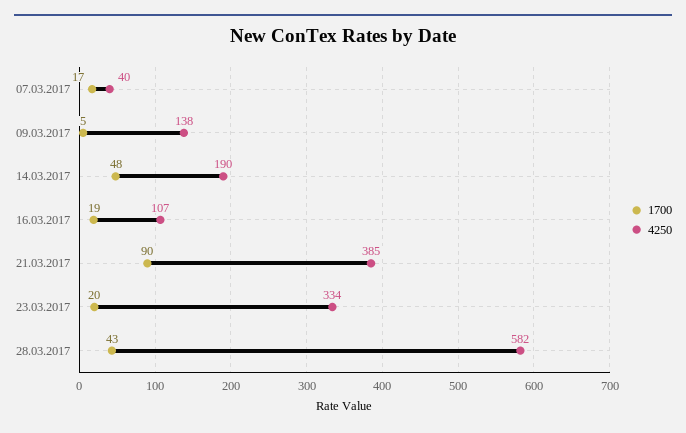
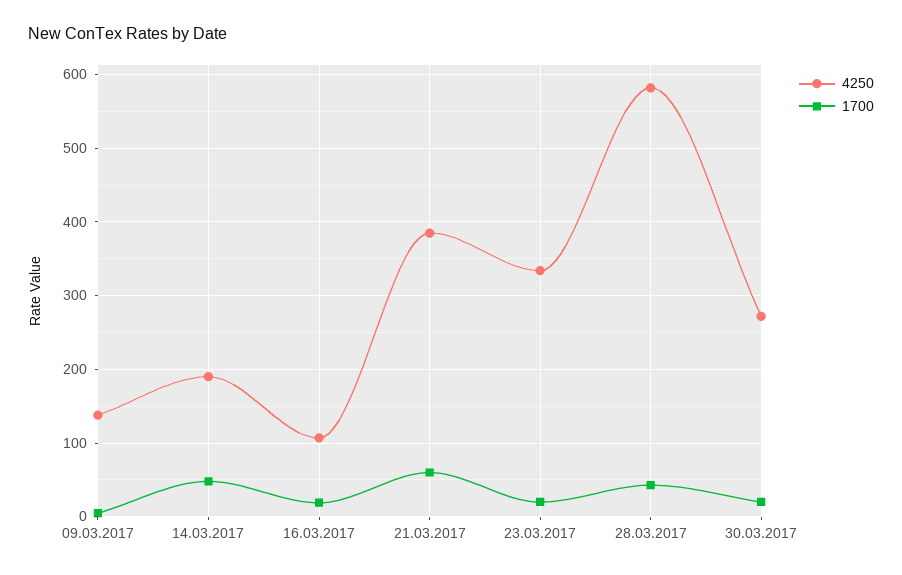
1700, 07.03.2017: 17 -> none
4250, 07.03.2017: 40 -> none
1700, 21.03.2017: 90 -> 60
4250, 30.03.2017: none -> 270
1700, 30.03.2017: none -> 20

